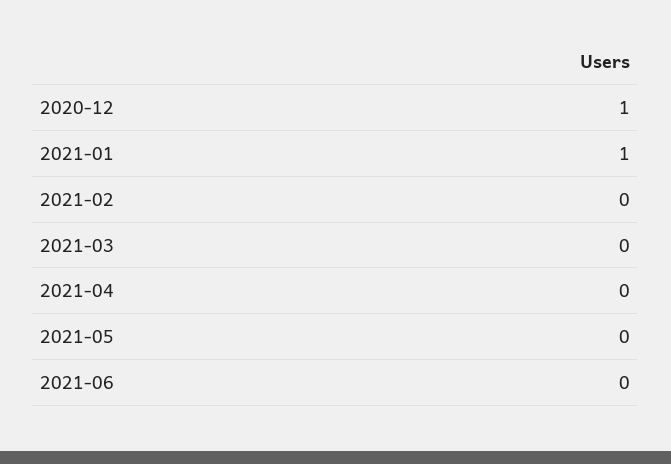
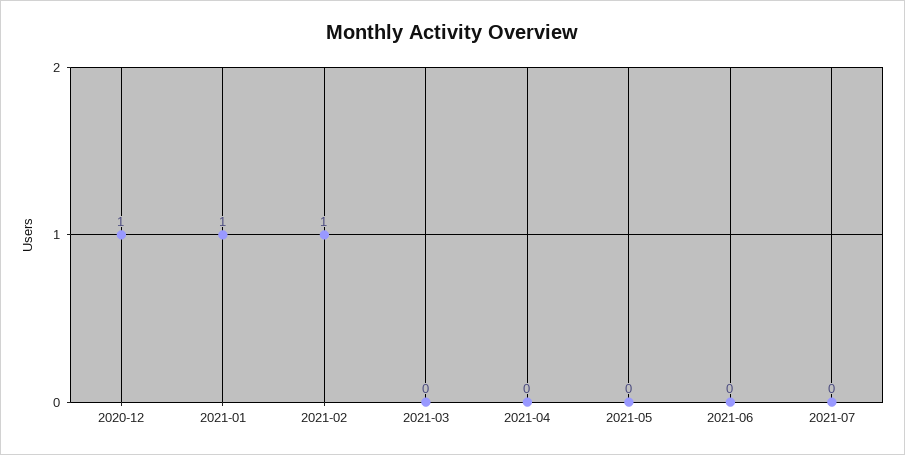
2021-02: 0 -> 1
2021-07: none -> 0

